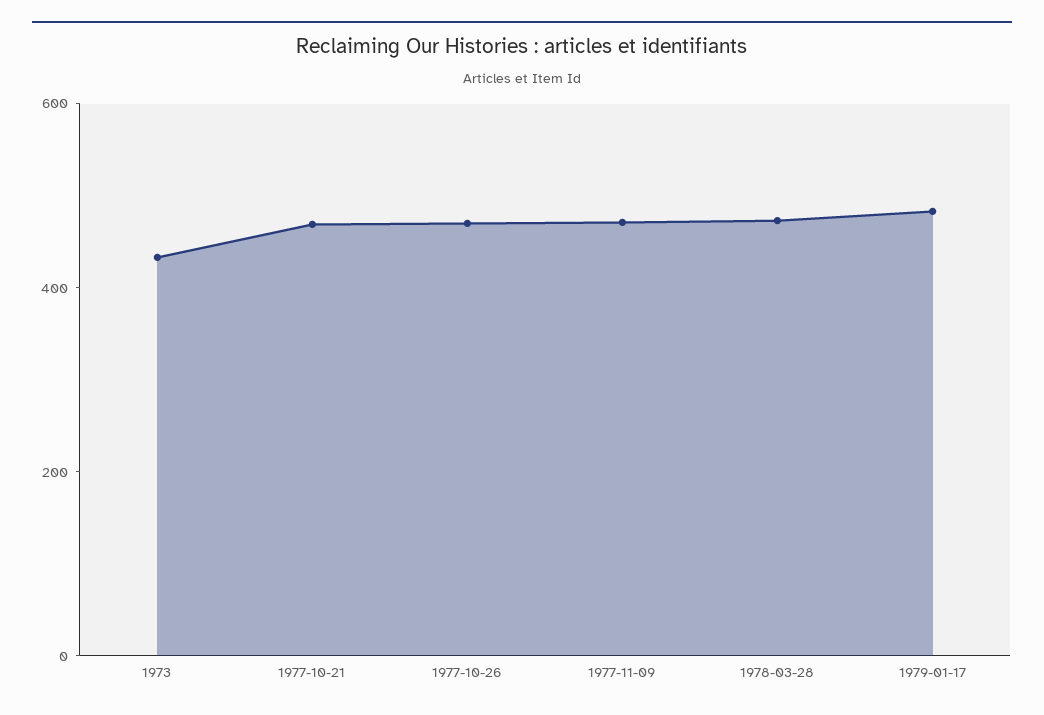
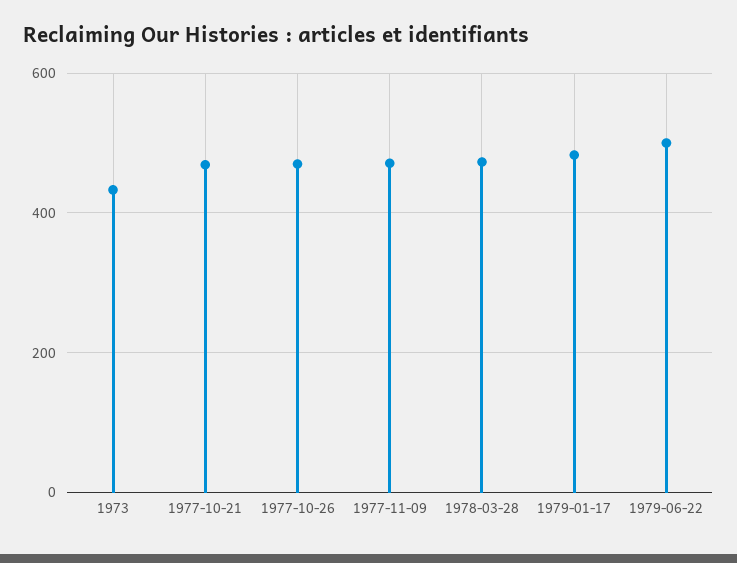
1979-06-22: none -> 500

